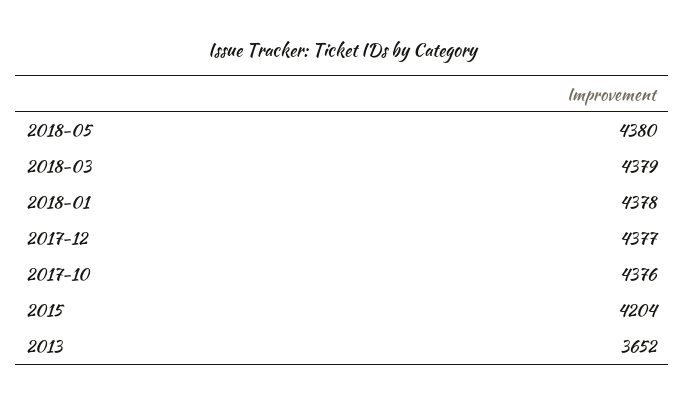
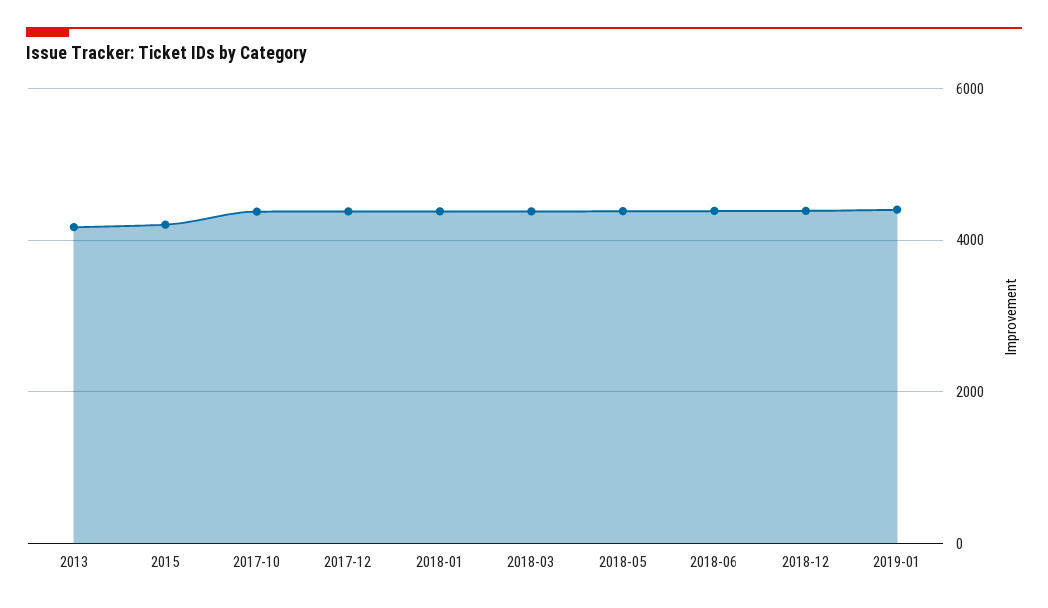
2013: 3652 -> 4200
2018-06: none -> 4400
2018-12: none -> 4400
2019-01: none -> 4400

